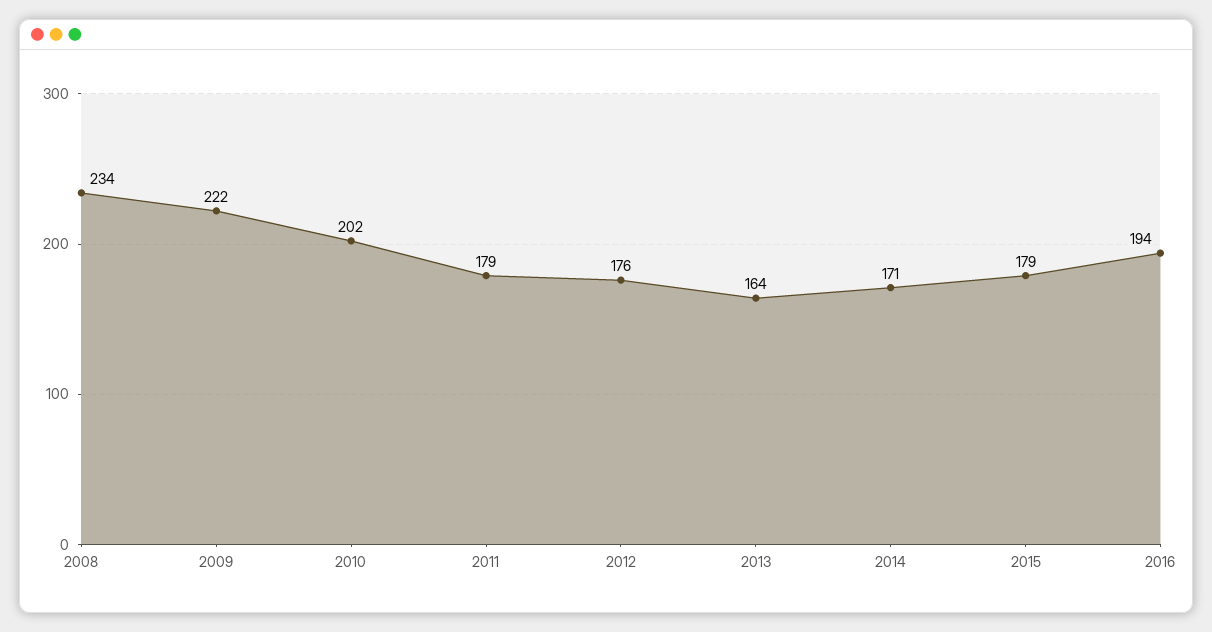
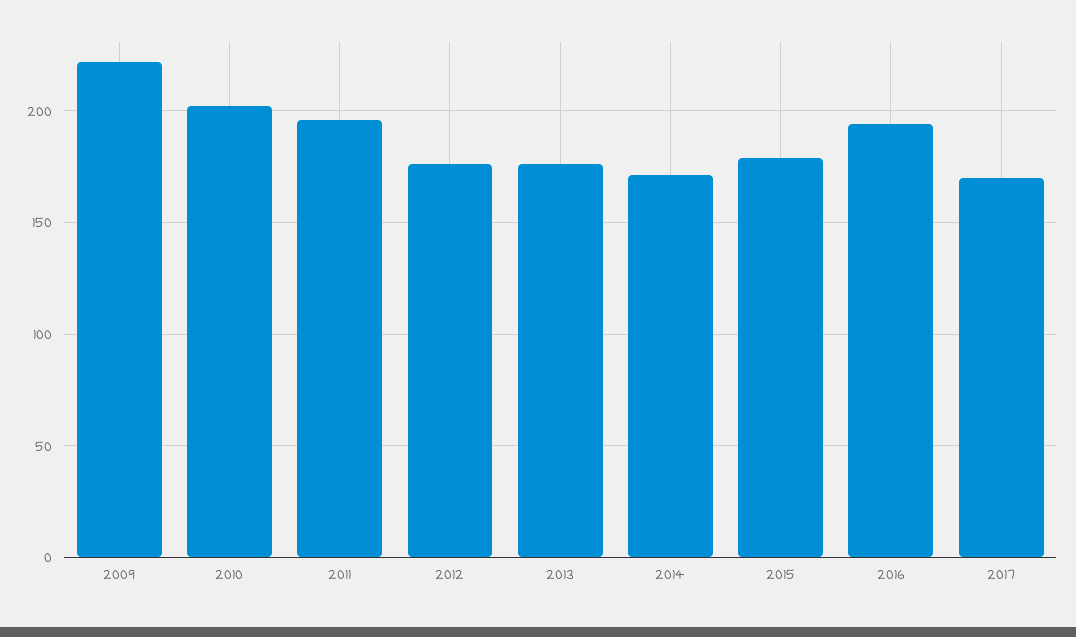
2008: 234 -> none
2011: 179 -> 195
2013: 164 -> 175
2017: none -> 170

